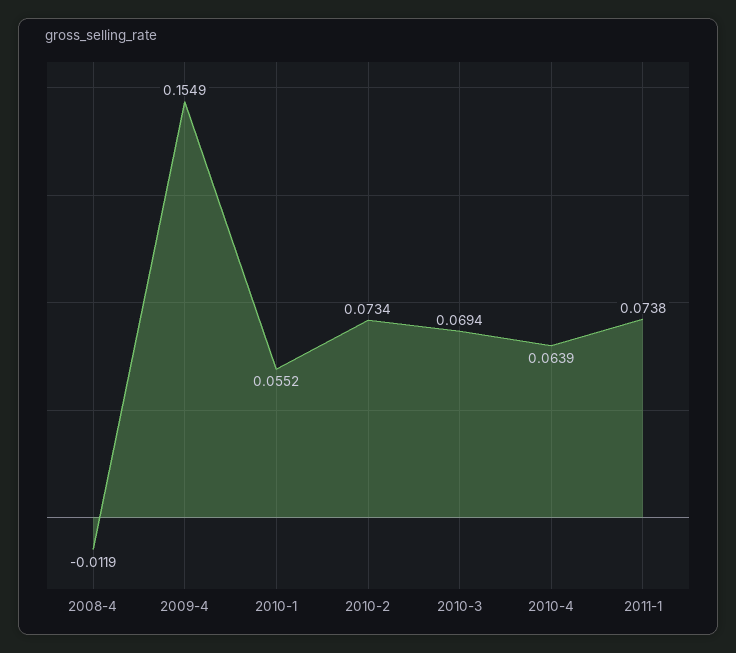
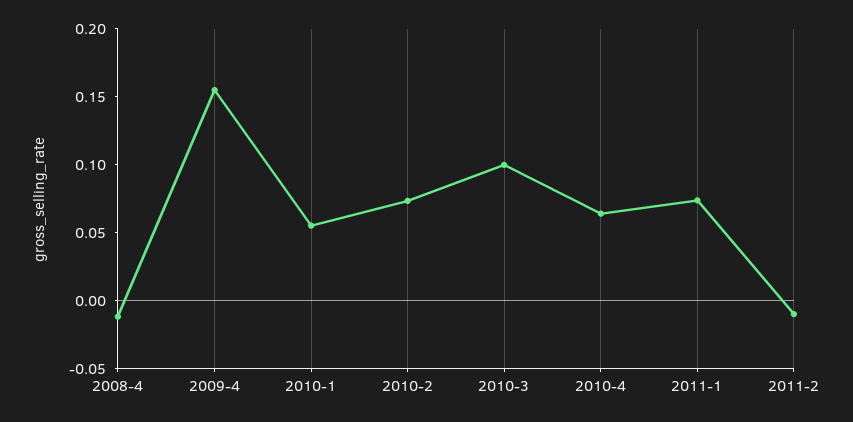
2010-3: 0.0694 -> 0.1
2011-2: none -> -0.01

